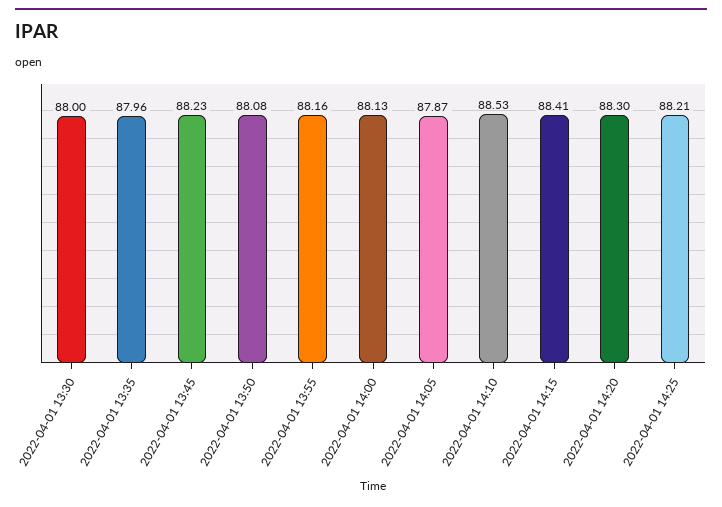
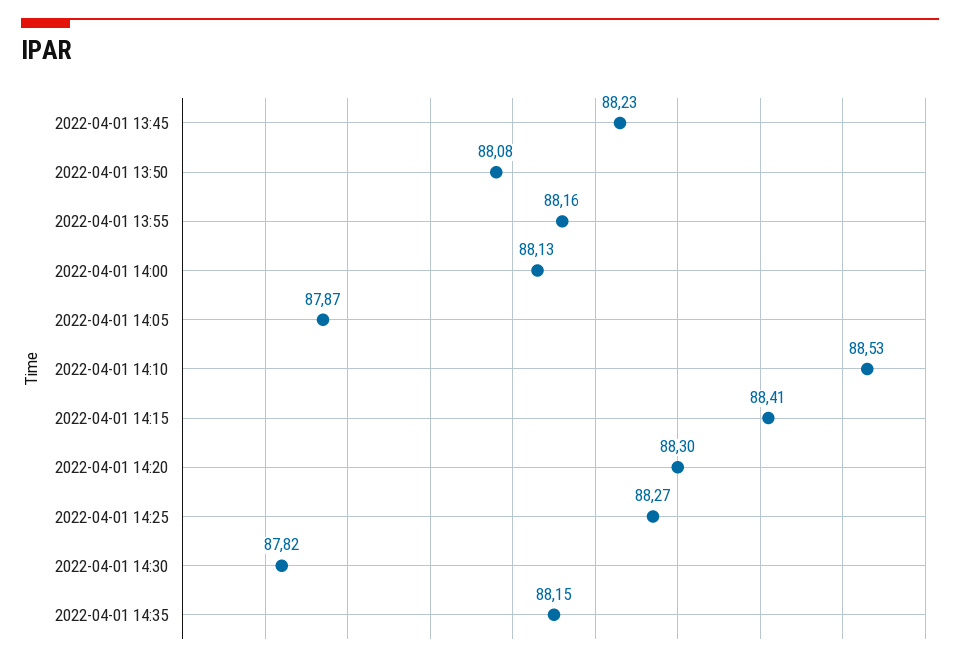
2022-04-01 13:30: 88 -> none
2022-04-01 13:35: 87.96 -> none
2022-04-01 14:25: 88.21 -> 88.27
2022-04-01 14:30: none -> 87.82
2022-04-01 14:35: none -> 88.15

